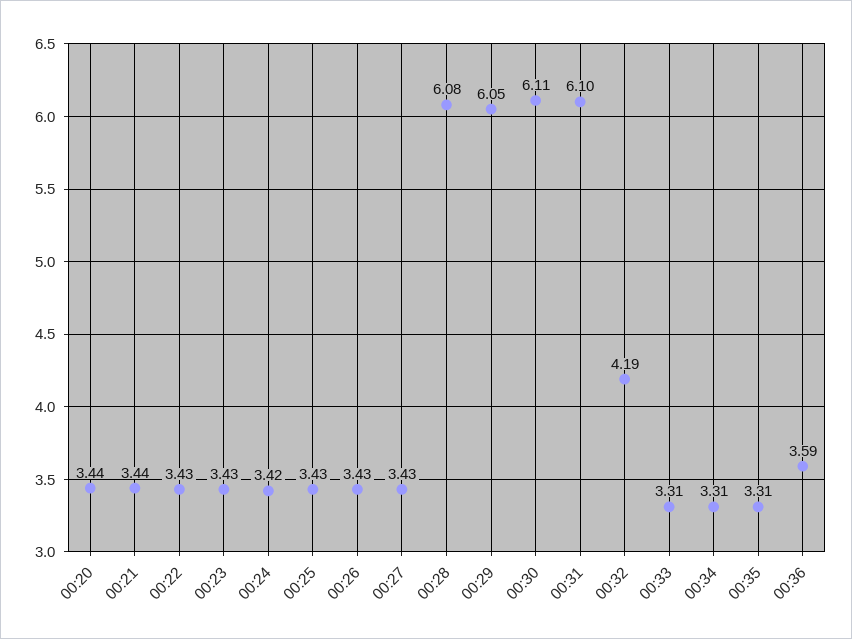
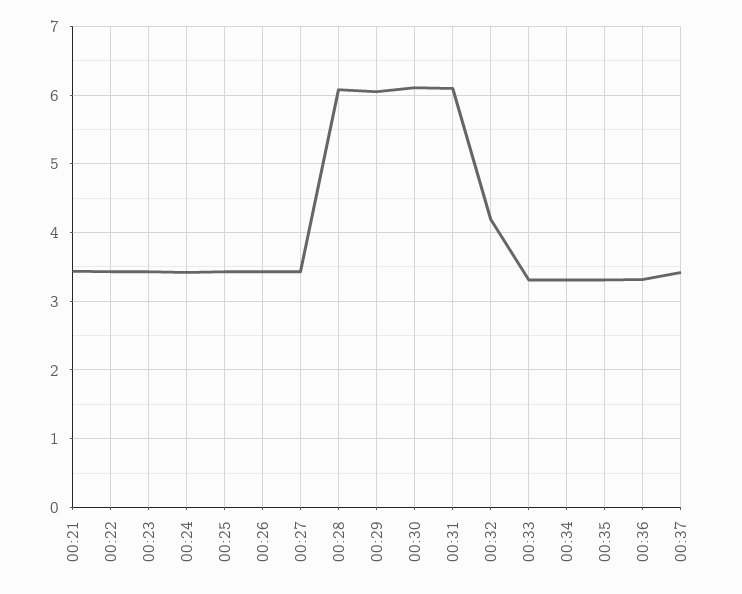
00:20: 3.44 -> none
00:36: 3.59 -> 3.3
00:37: none -> 3.4

